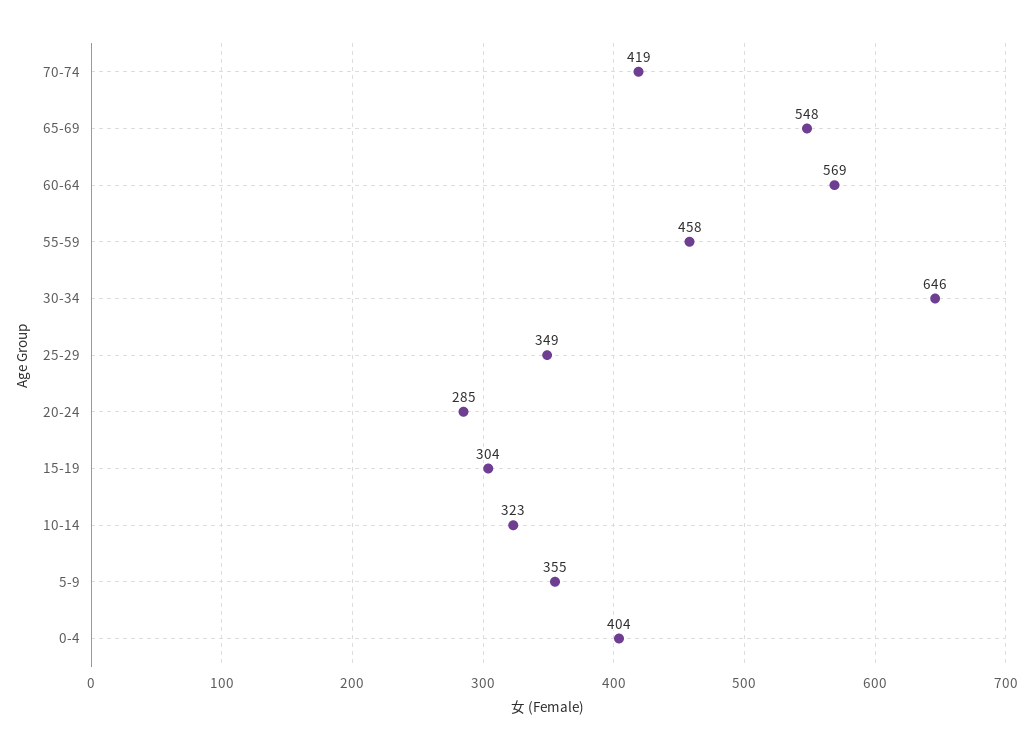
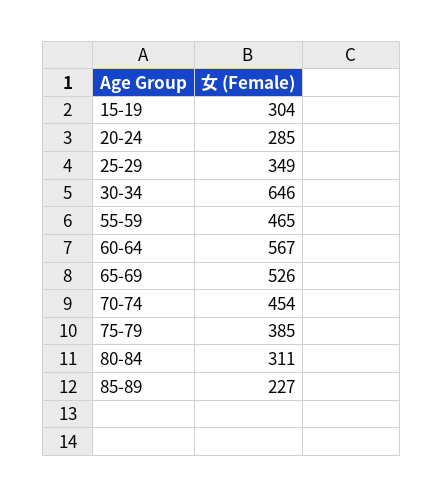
70-74: 419 -> 454
65-69: 548 -> 526
60-64: 569 -> 567
55-59: 458 -> 465
10-14: 323 -> none
5-9: 355 -> none
0-4: 404 -> none
75-79: none -> 385
80-84: none -> 311
85-89: none -> 227

